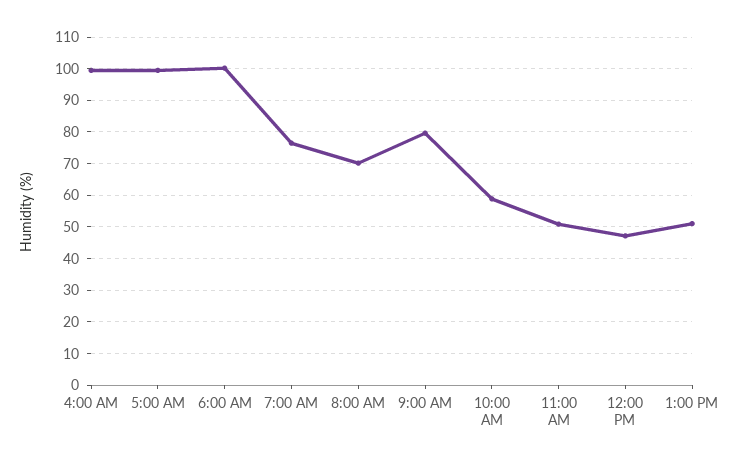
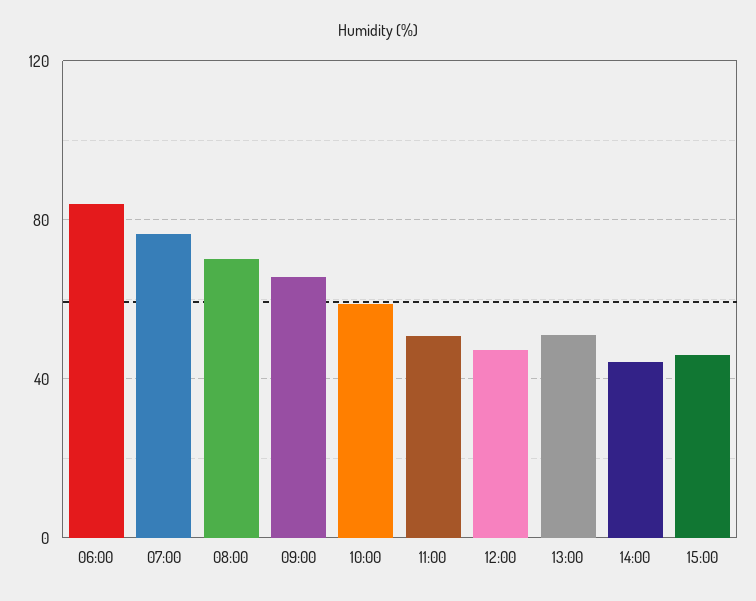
4:00 AM: 100 -> none
5:00 AM: 100 -> none
6:00 AM: 100 -> 85
9:00 AM: 80 -> 65
14:00: none -> 45
15:00: none -> 45

